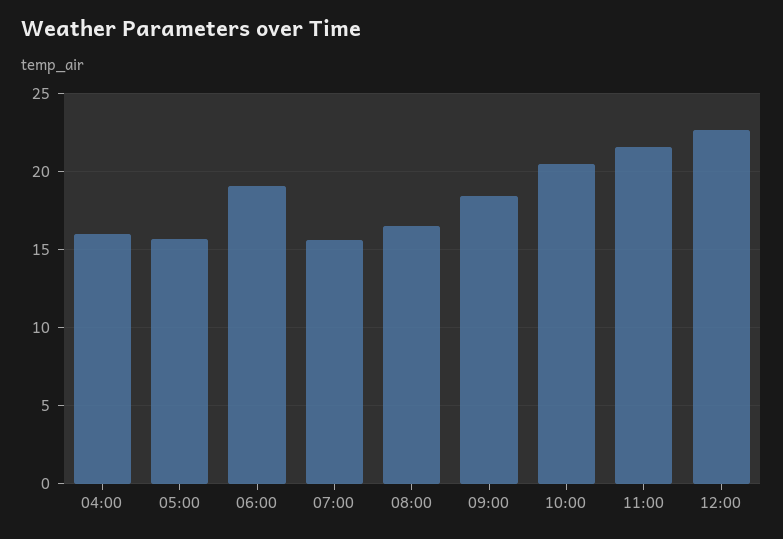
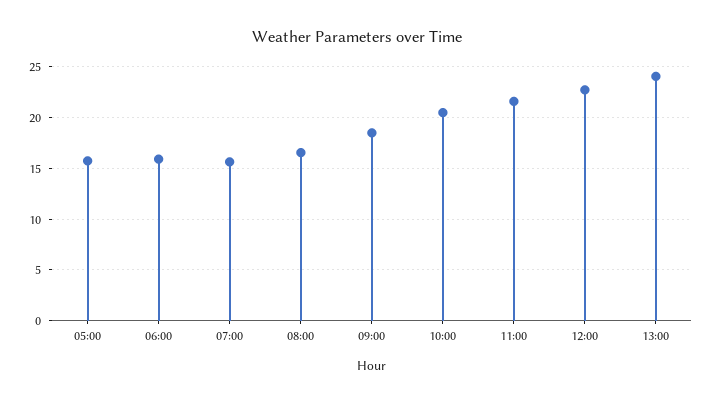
04:00: 16 -> none
06:00: 19 -> 16
13:00: none -> 24

